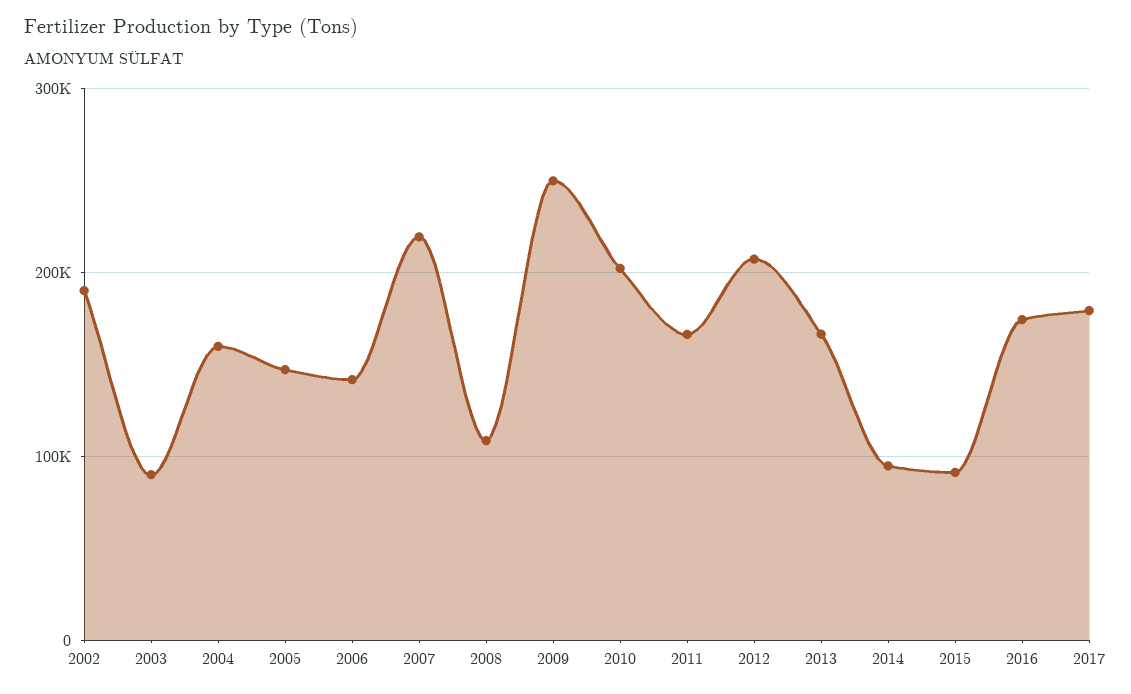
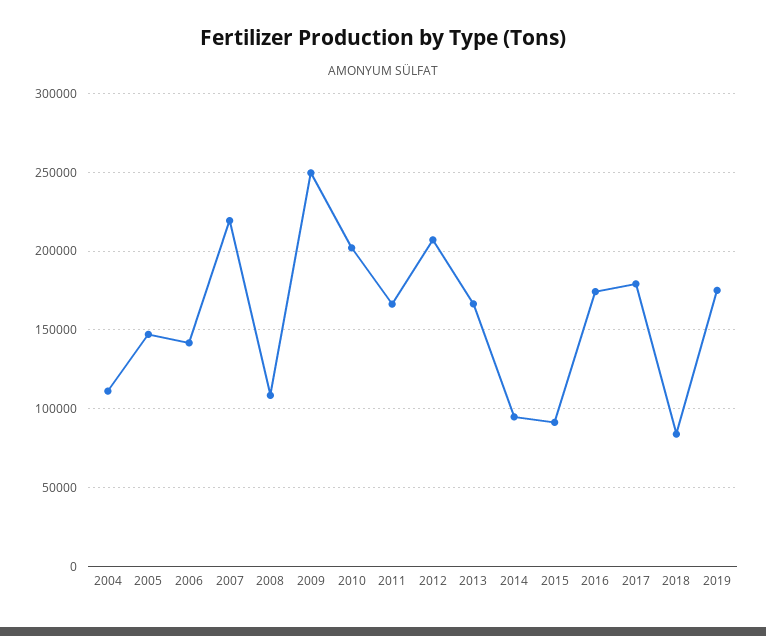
2002: 190000 -> none
2003: 90000 -> none
2004: 160000 -> 110000
2018: none -> 85000
2019: none -> 175000

